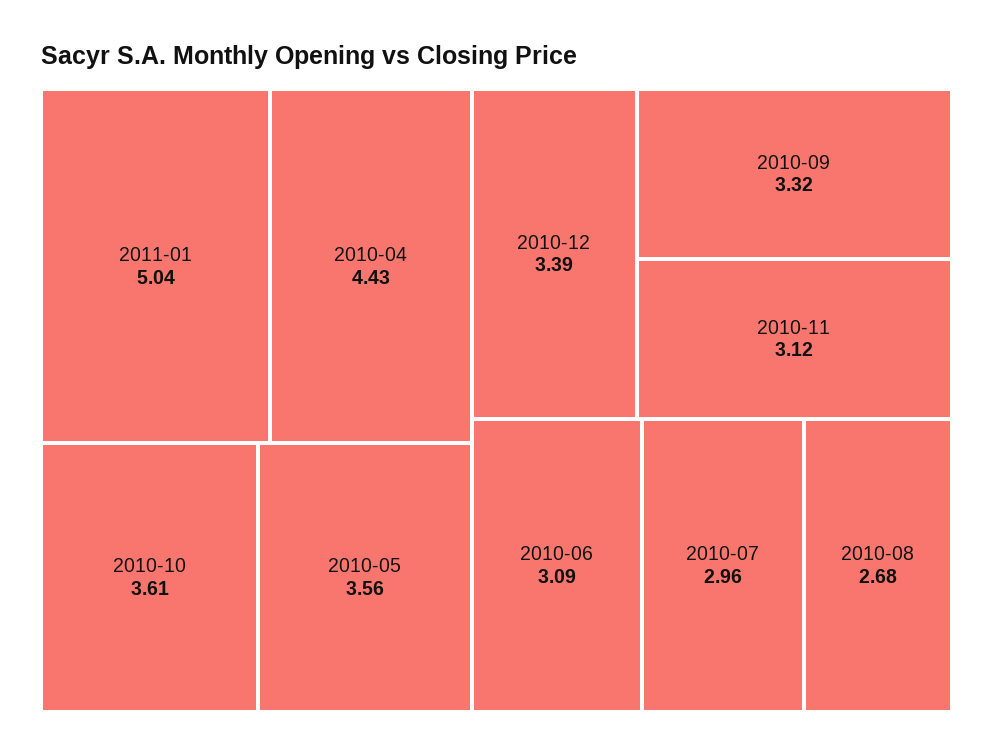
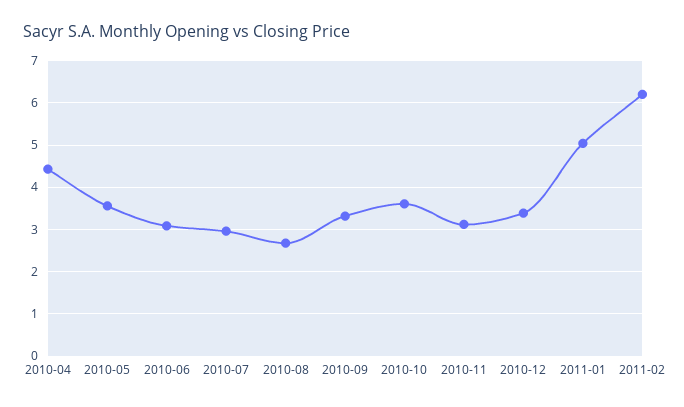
2011-02: none -> 6.2

